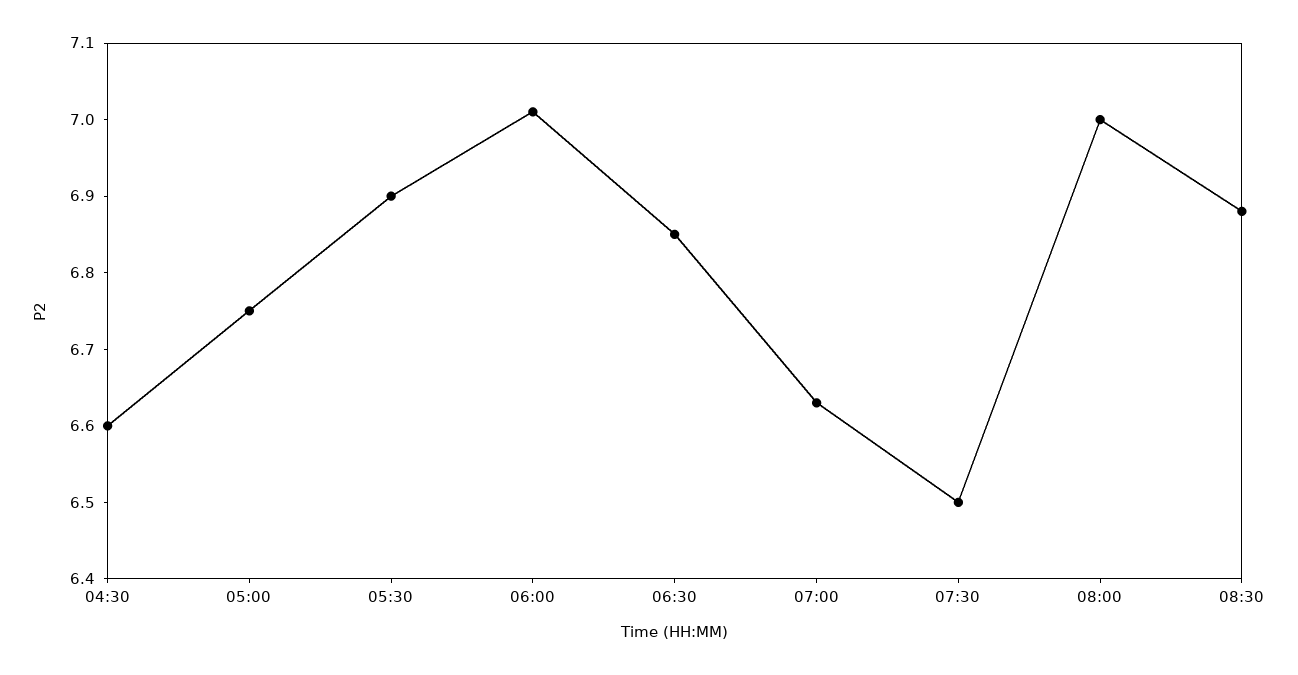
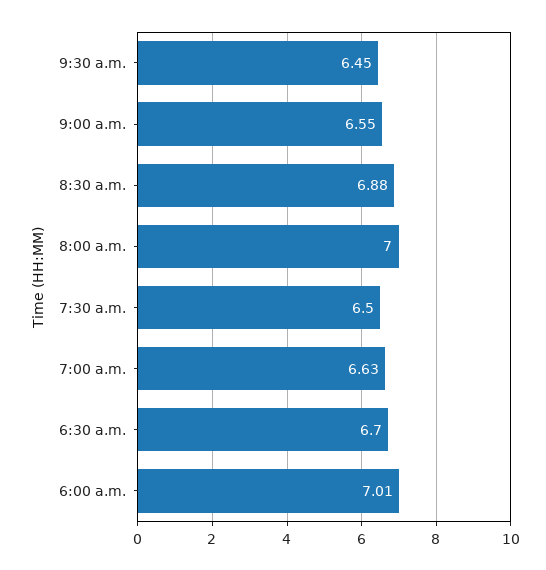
04:30: 6.6 -> none
05:00: 6.75 -> none
05:30: 6.9 -> none
06:30: 6.85 -> 6.7
9:30 a.m.: none -> 6.45
9:00 a.m.: none -> 6.55

